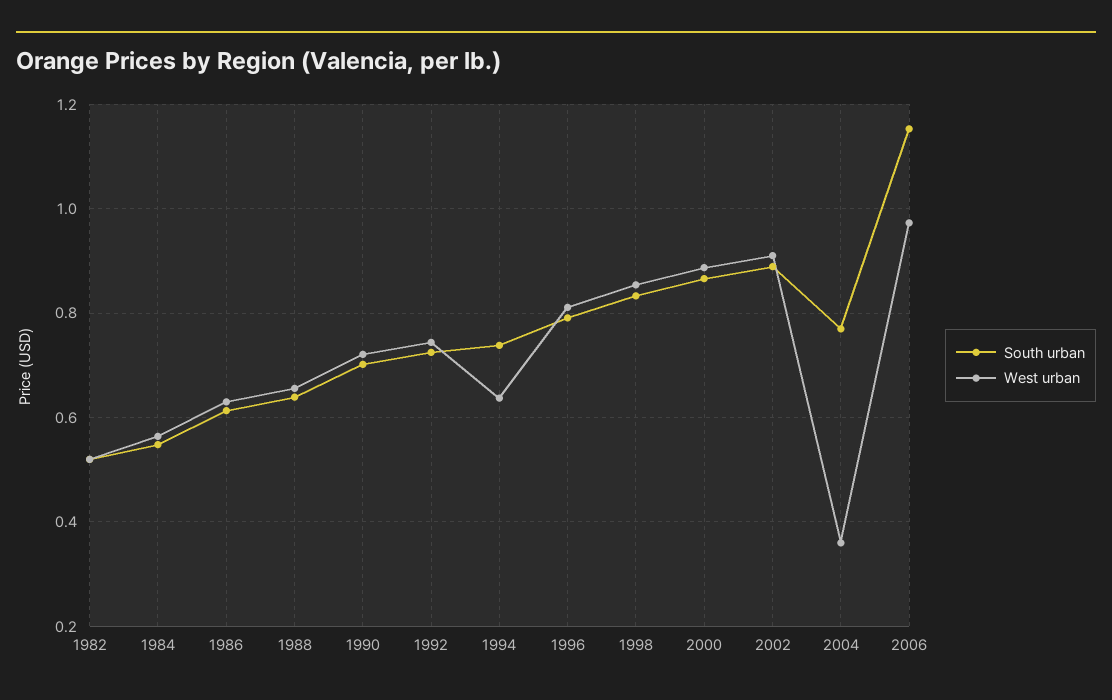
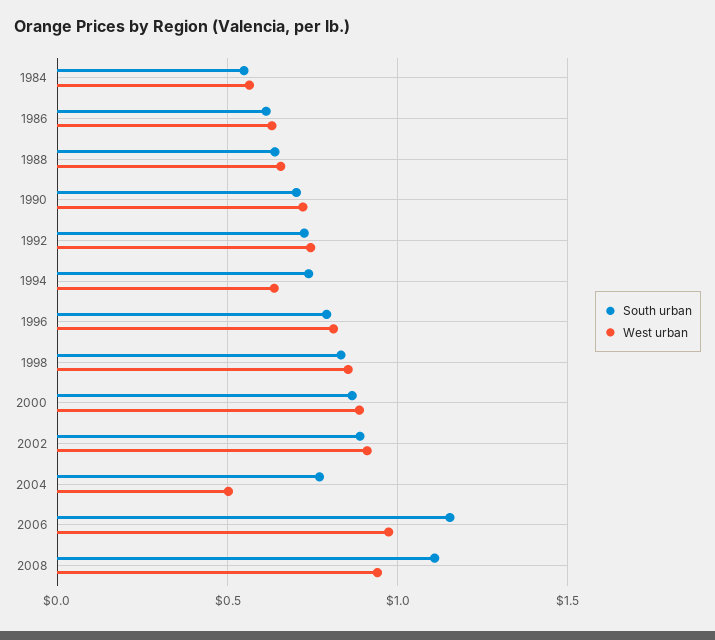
South urban, 1982: 0.52 -> none
West urban, 1982: 0.52 -> none
West urban, 2004: 0.36 -> 0.5
South urban, 2008: none -> 1.1
West urban, 2008: none -> 0.95

